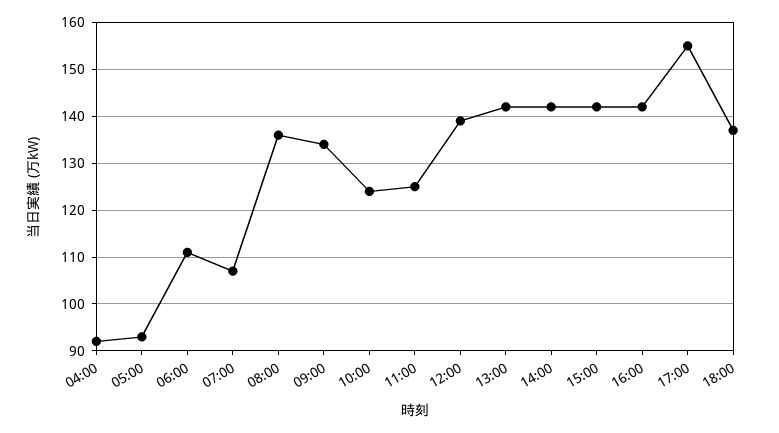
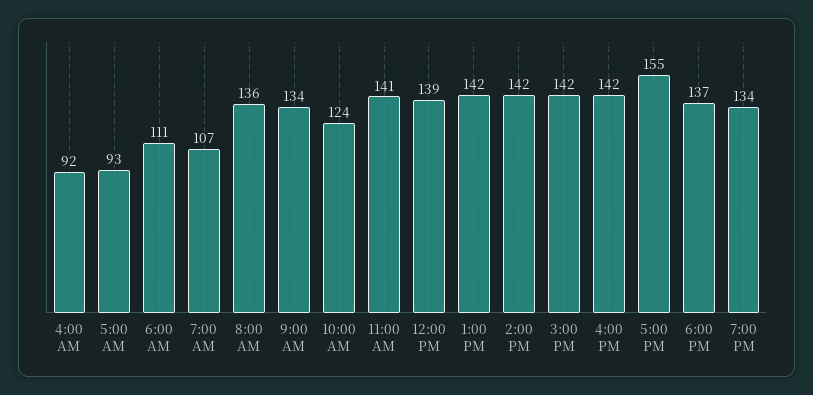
11:00: 125 -> 141
7:00 PM: none -> 134

